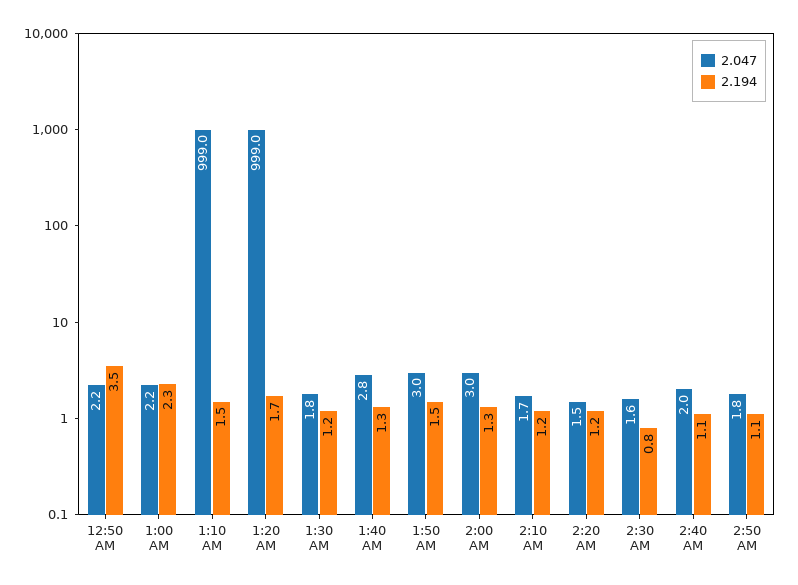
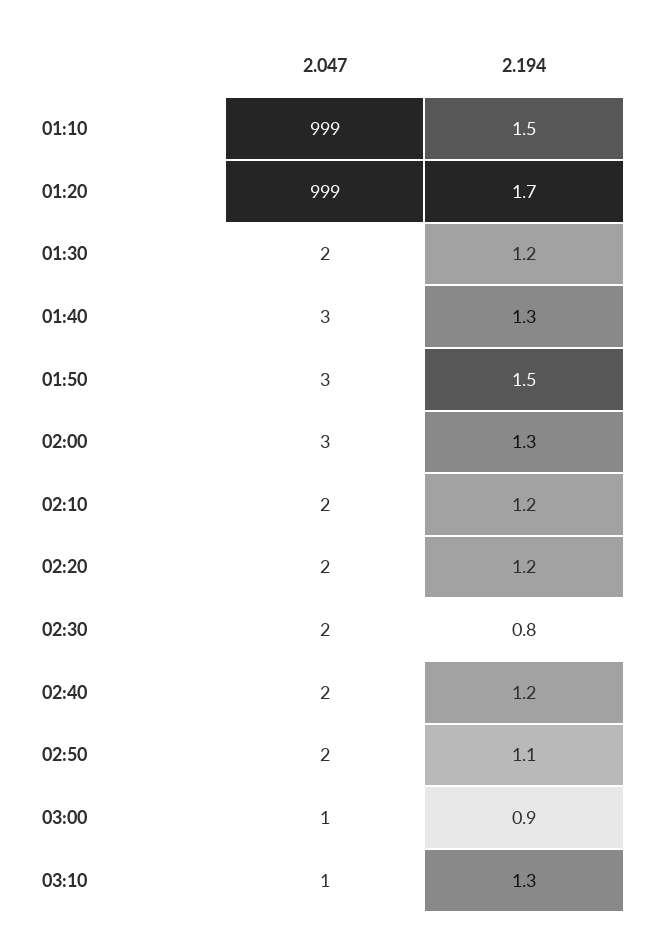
2.047, 12:50 AM: 2.2 -> none
2.194, 12:50 AM: 3.5 -> none
2.047, 1:00 AM: 2.2 -> none
2.194, 1:00 AM: 2.3 -> none
2.194, 2:40 AM: 1.1 -> 1.2
2.047, 03:00: none -> 1
2.194, 03:00: none -> 0.9
2.047, 03:10: none -> 1
2.194, 03:10: none -> 1.3

